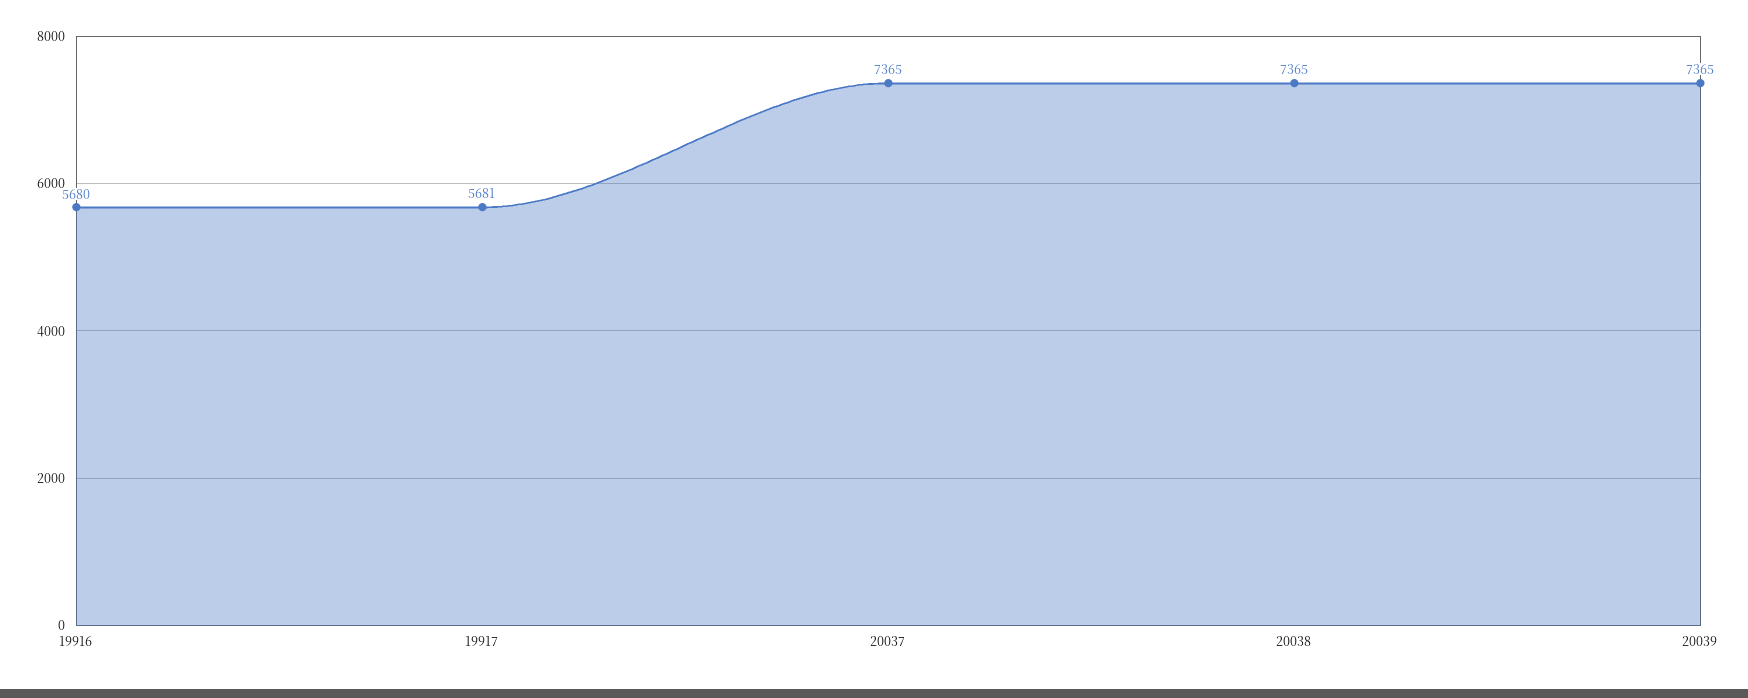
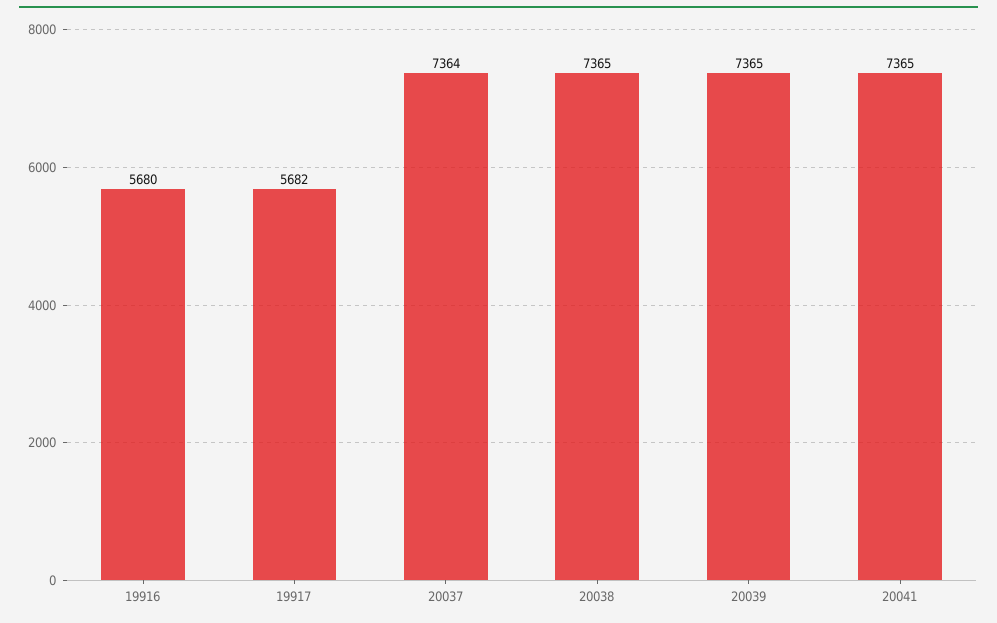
19917: 5681 -> 5682
20037: 7365 -> 7364
20041: none -> 7365

